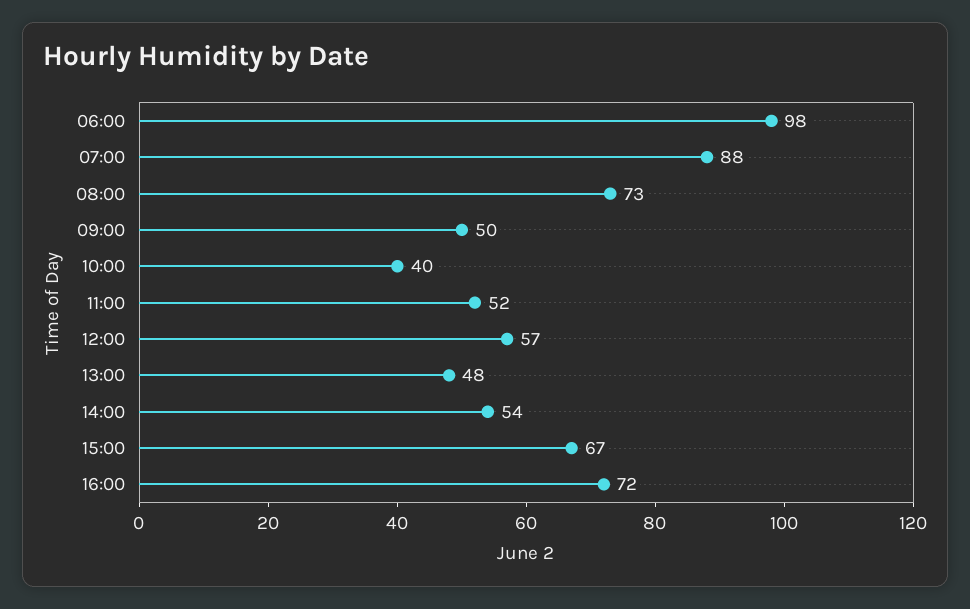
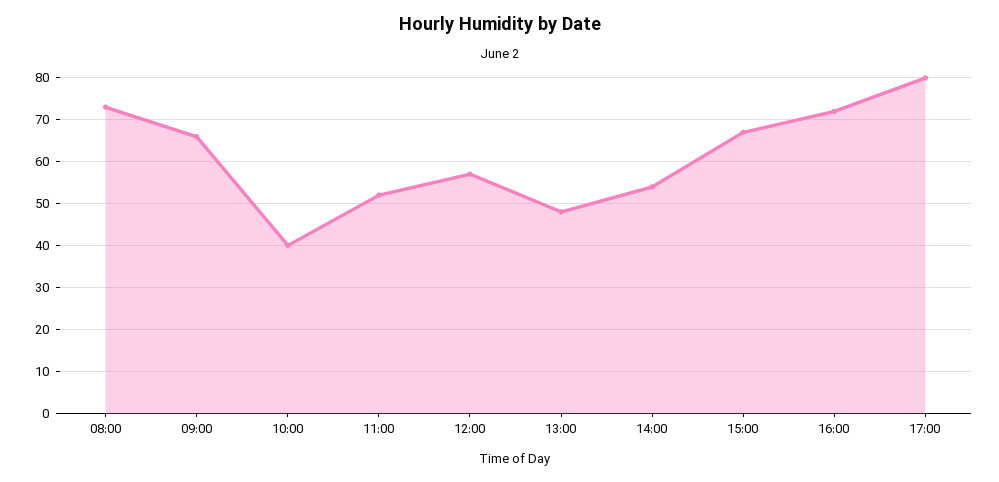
06:00: 98 -> none
07:00: 88 -> none
09:00: 50 -> 65
17:00: none -> 80

